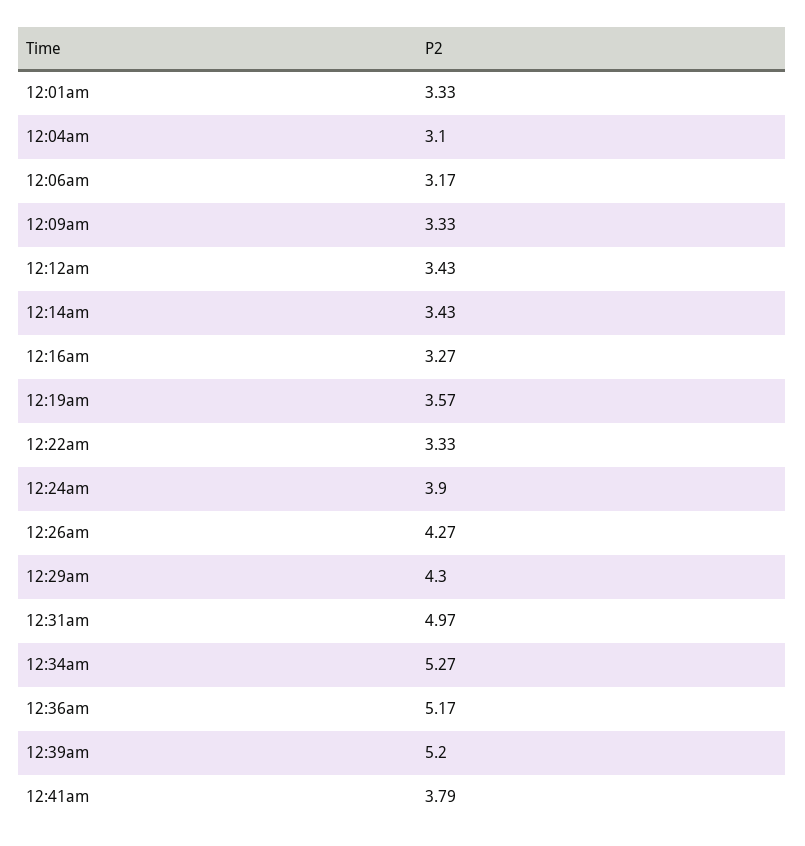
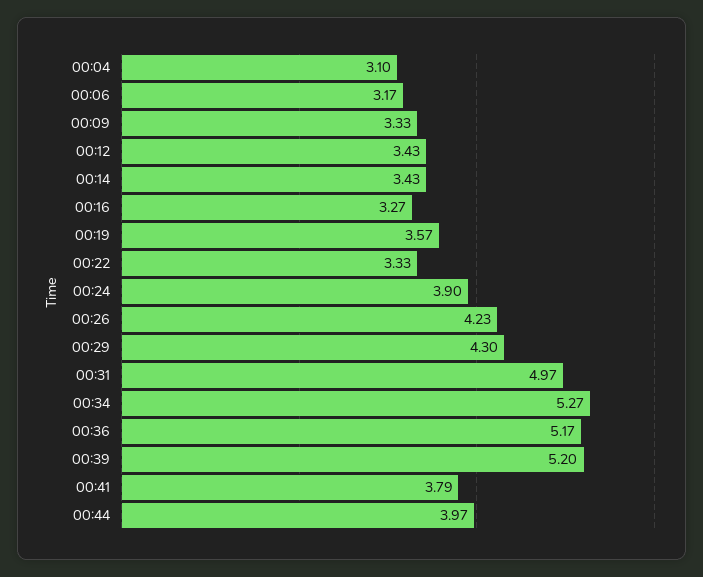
12:01am: 3.33 -> none
12:26am: 4.27 -> 4.23
00:44: none -> 3.97

